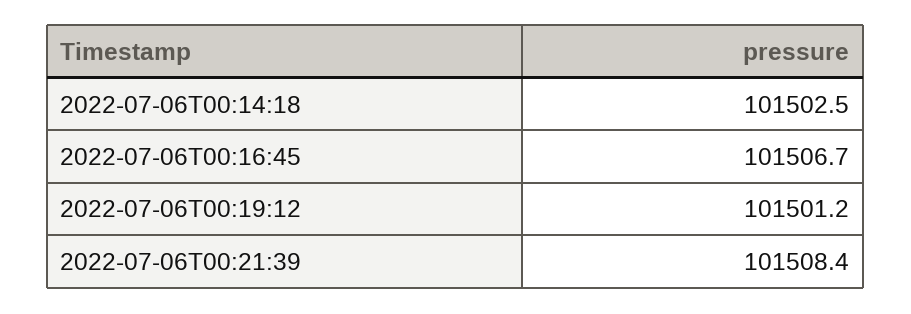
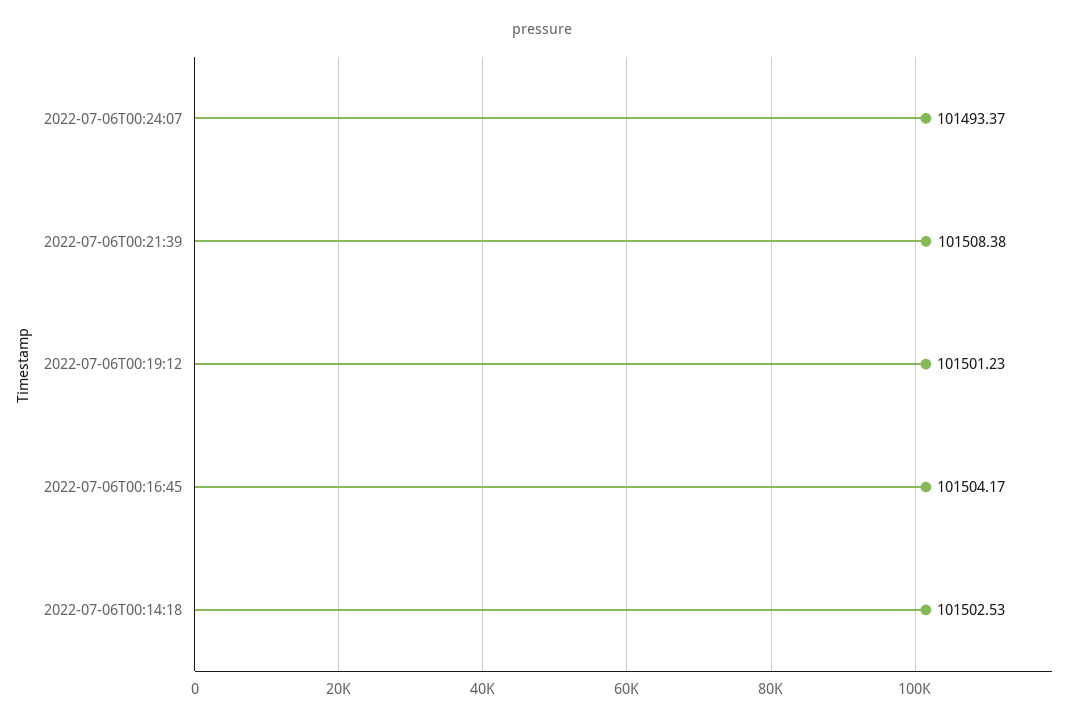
2022-07-06T00:16:45: 101506.7 -> 101504.17
2022-07-06T00:24:07: none -> 101493.37

